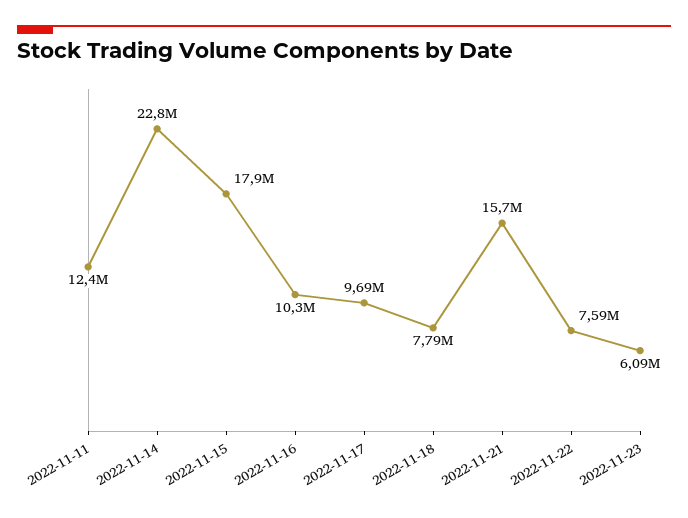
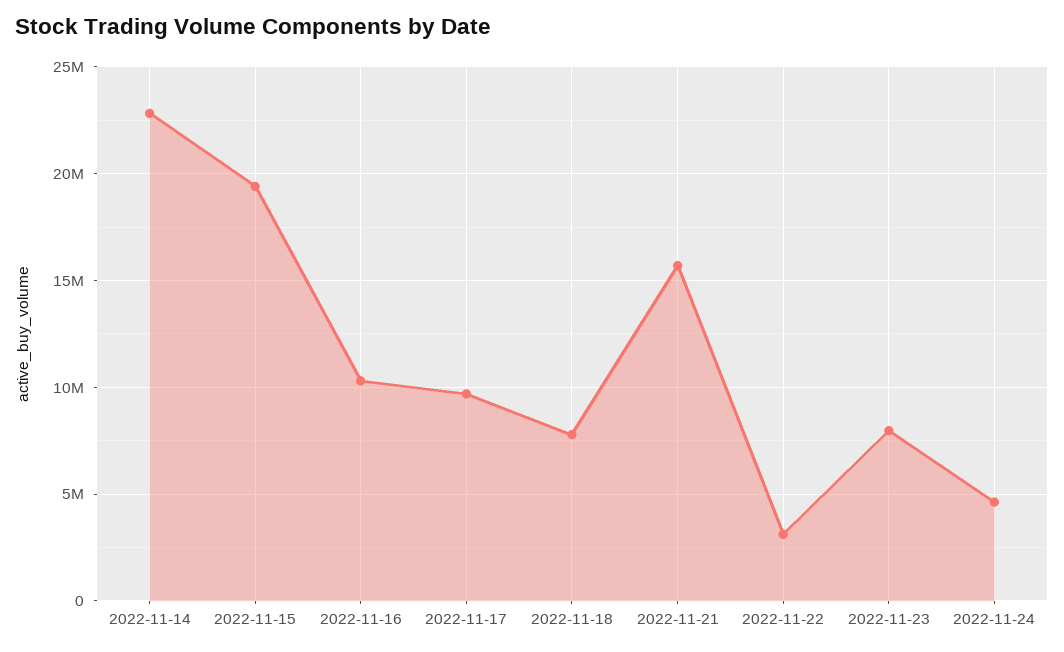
2022-11-11: 12400000 -> none
2022-11-15: 17900000 -> 19500000
2022-11-22: 7590000 -> 3000000
2022-11-23: 6090000 -> 8000000
2022-11-24: none -> 4500000

